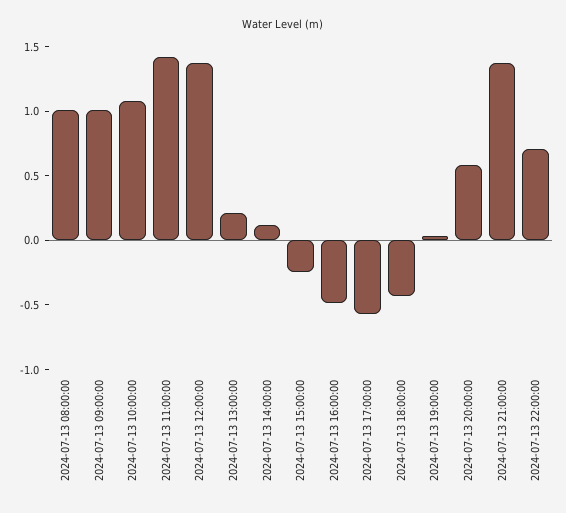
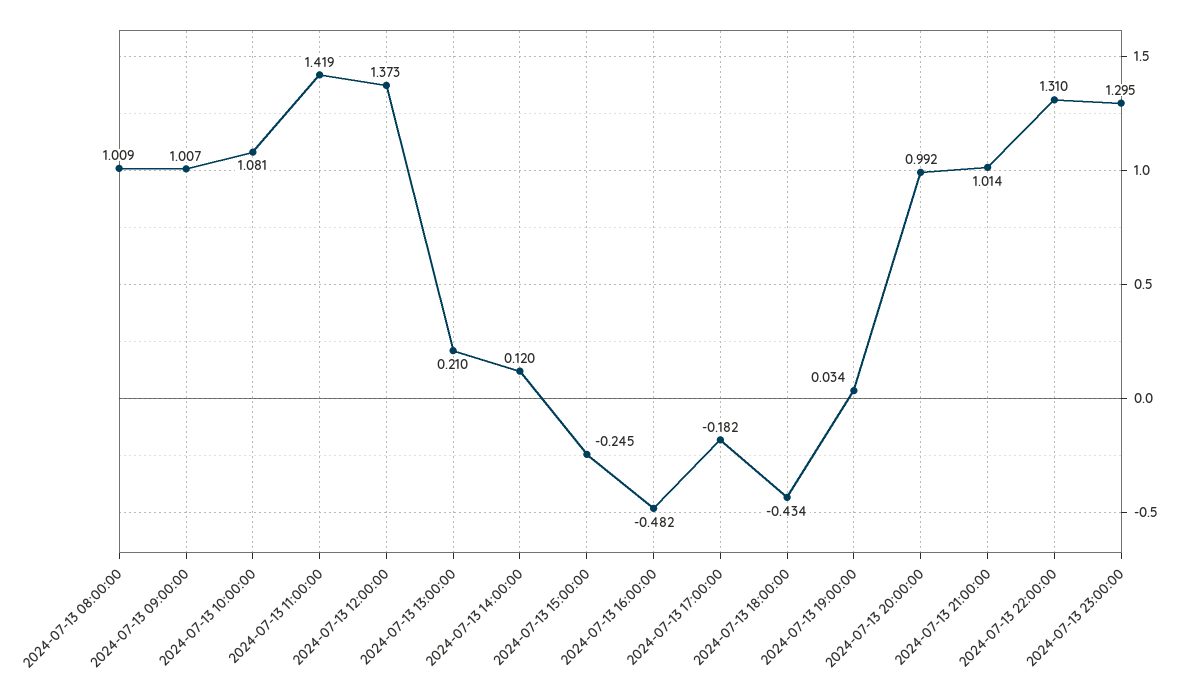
2024-07-13 17:00:00: -0.6 -> -0.182
2024-07-13 20:00:00: 0.6 -> 0.992
2024-07-13 21:00:00: 1.4 -> 1.014
2024-07-13 22:00:00: 0.7 -> 1.31
2024-07-13 23:00:00: none -> 1.295

